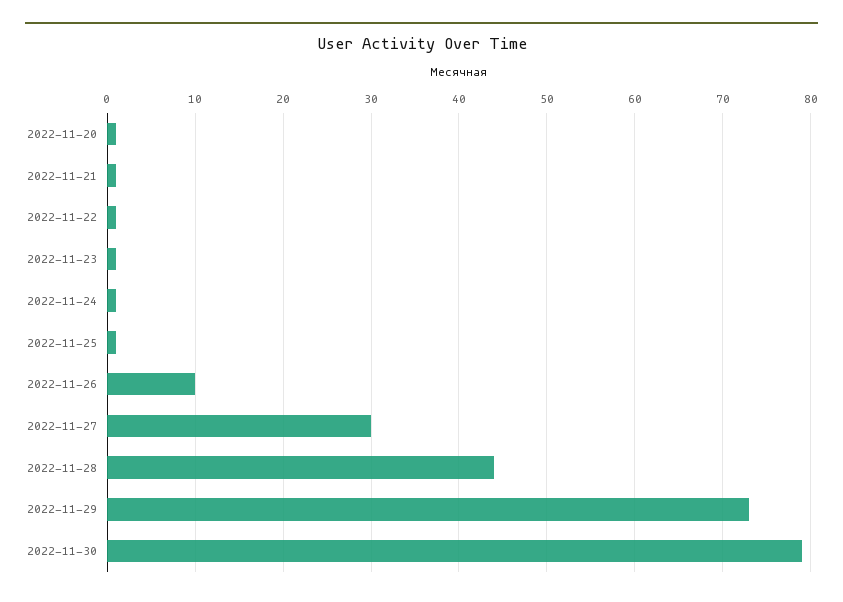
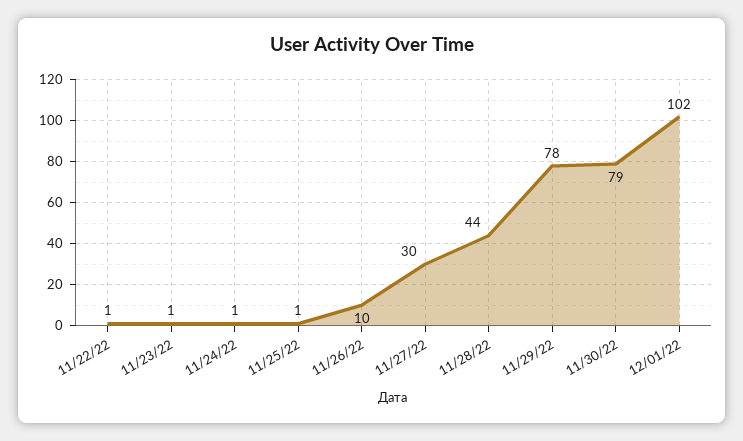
2022-11-20: 1 -> none
2022-11-21: 1 -> none
2022-11-29: 73 -> 78
12/01/22: none -> 102

